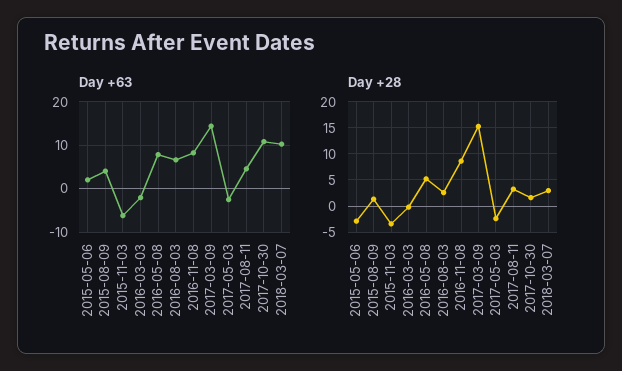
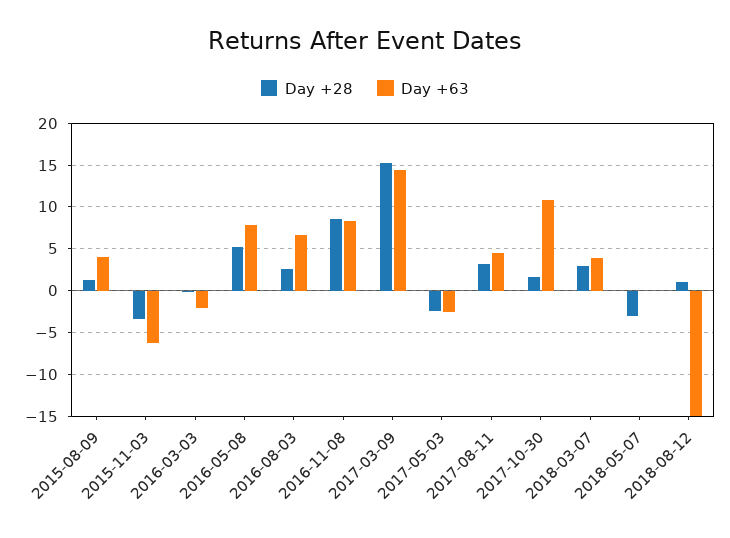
Day +63, 2015-05-06: 2 -> none
Day +63, 2018-03-07: 10 -> 4
Day +28, 2015-05-06: -2.5 -> none
Day +28, 2018-05-07: none -> -3
Day +63, 2018-05-07: none -> 0
Day +28, 2018-08-12: none -> 1
Day +63, 2018-08-12: none -> -15

